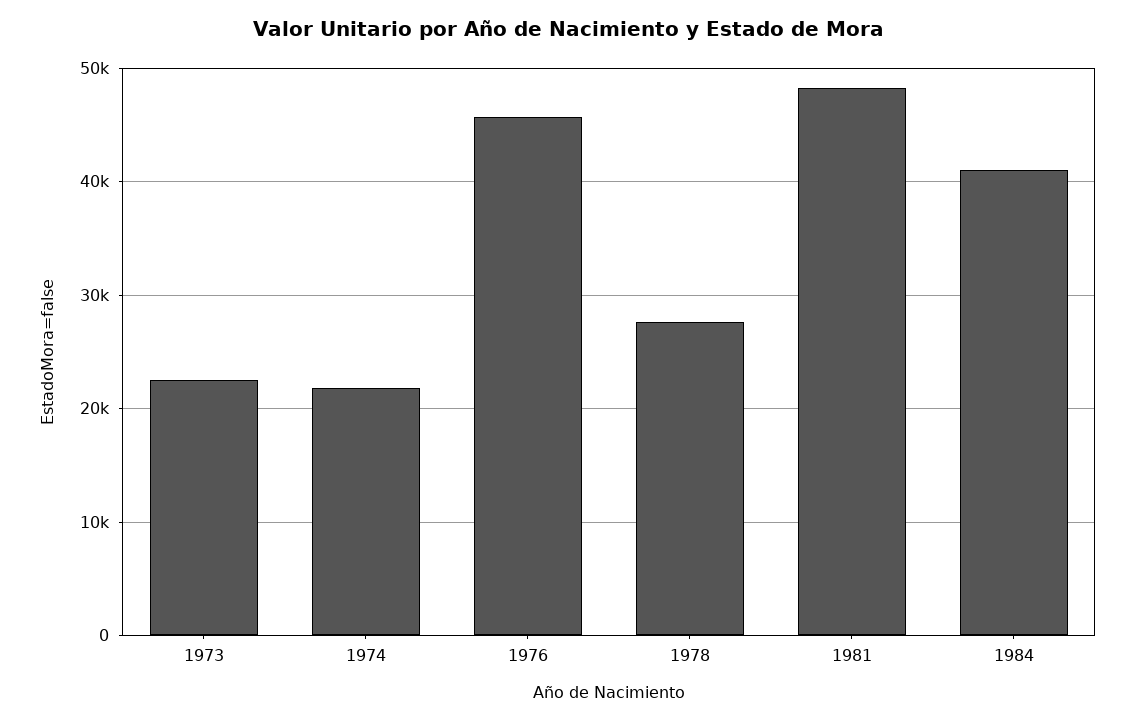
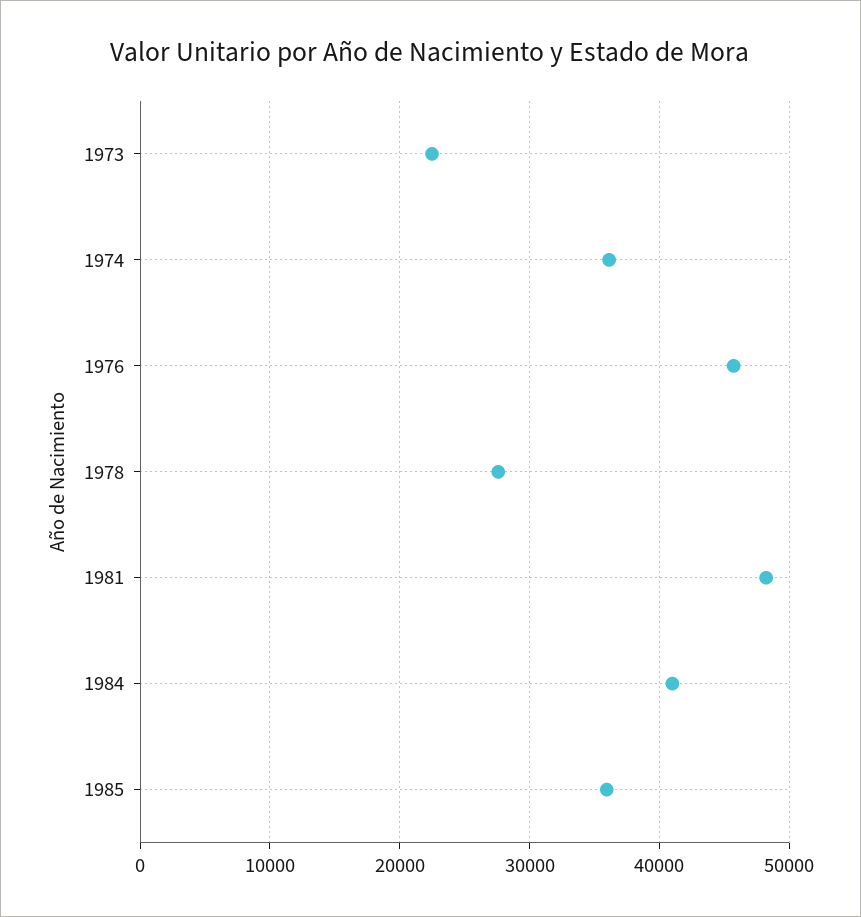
1974: 22000 -> 36000
1985: none -> 36000

